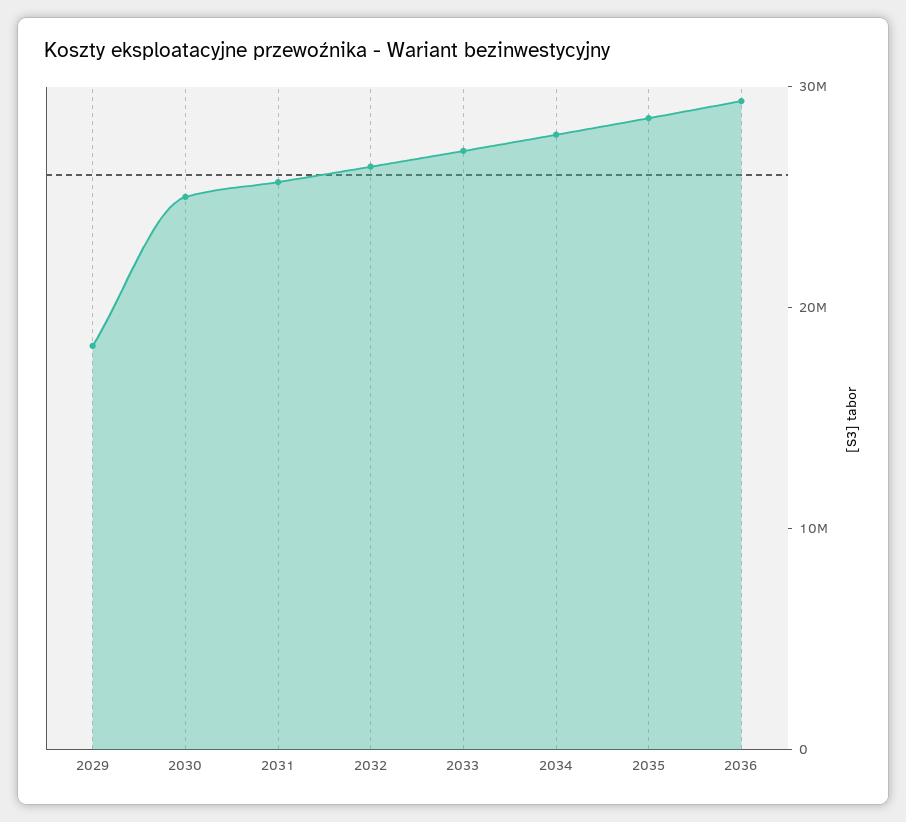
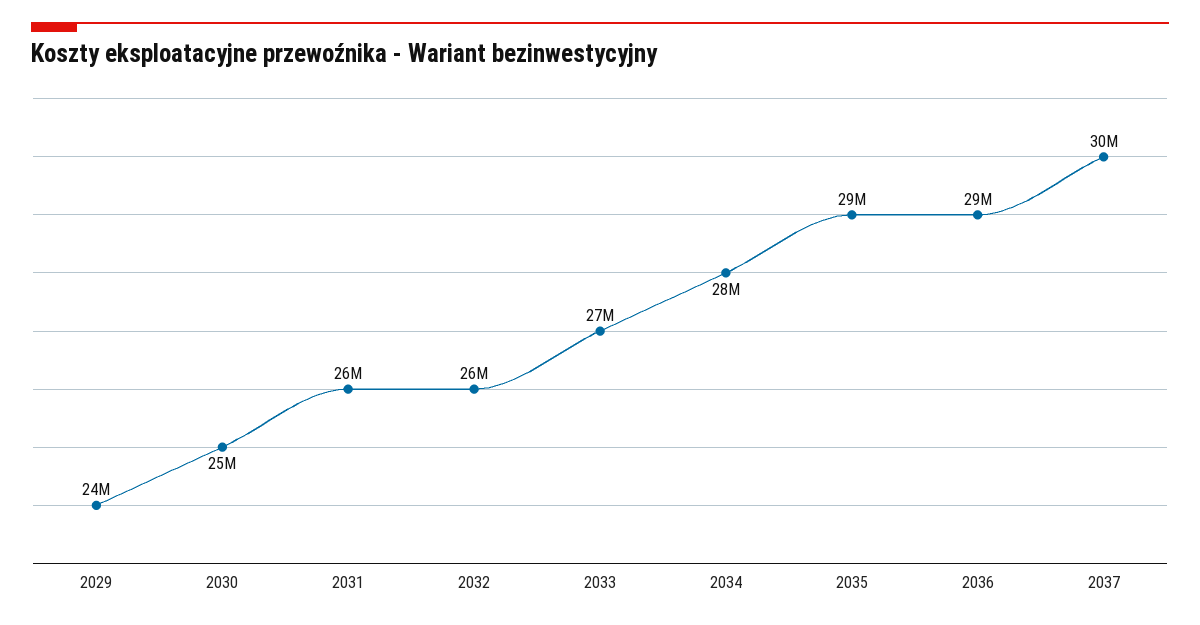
2029: 18000000 -> 24000000
2037: none -> 30000000

